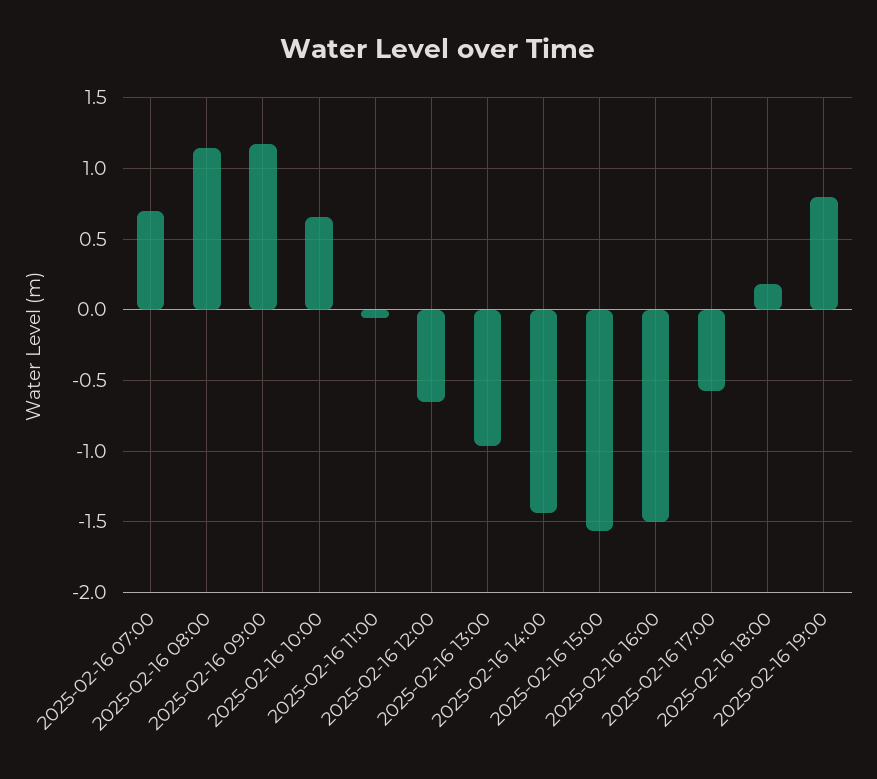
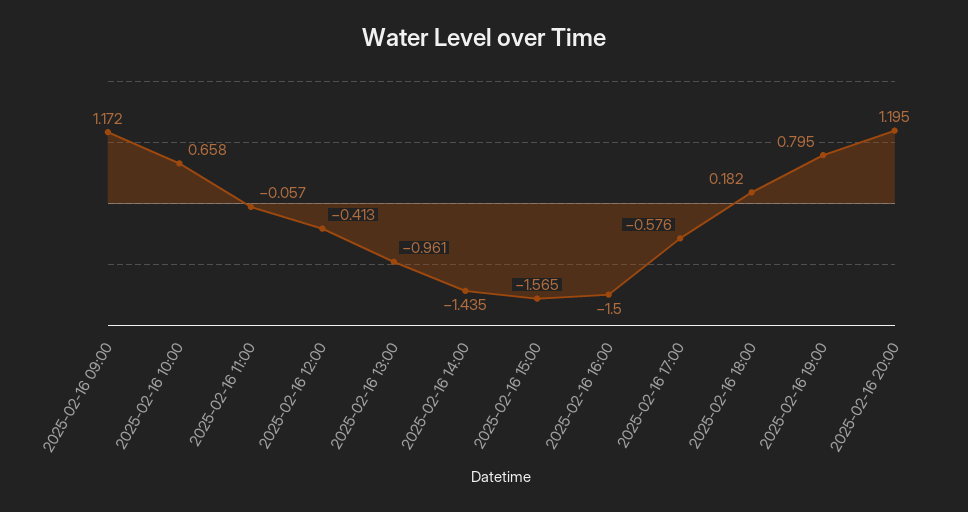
2025-02-16 07:00: 0.7 -> none
2025-02-16 08:00: 1.15 -> none
2025-02-16 12:00: -0.65 -> -0.413
2025-02-16 20:00: none -> 1.195

